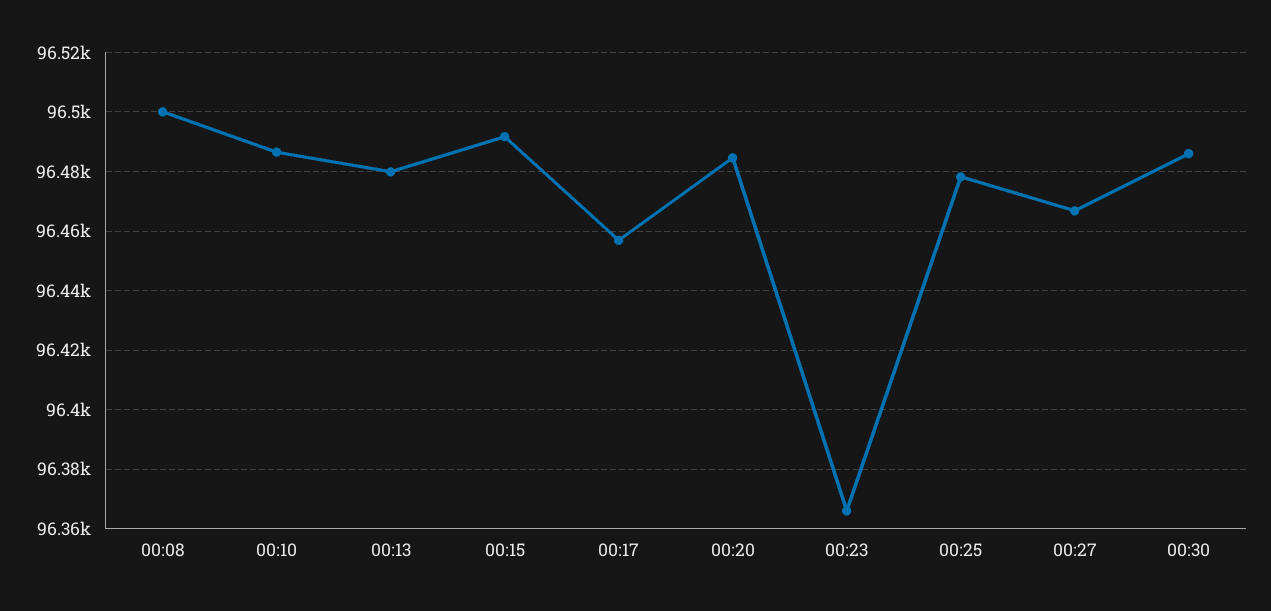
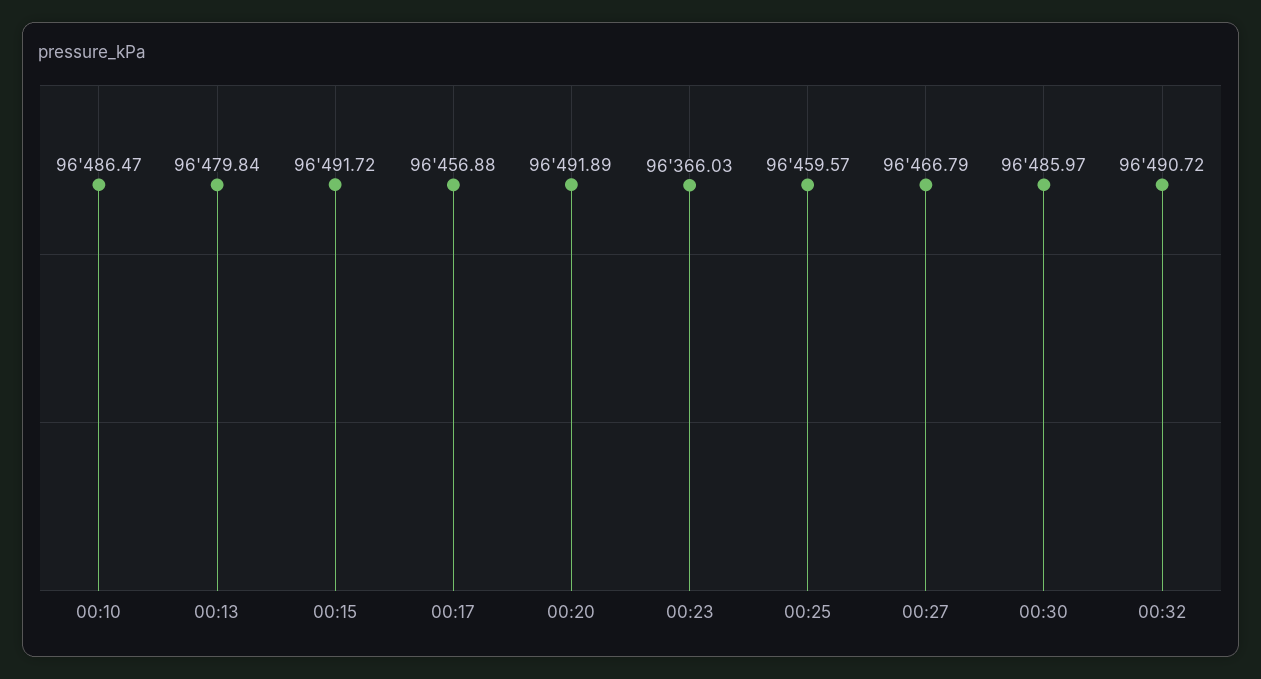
00:08: 96500 -> none
00:20: 96485 -> 96491.89
00:25: 96477.5 -> 96459.57
00:32: none -> 96490.72

